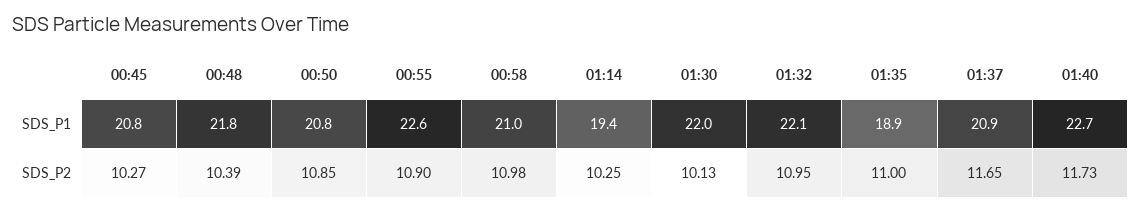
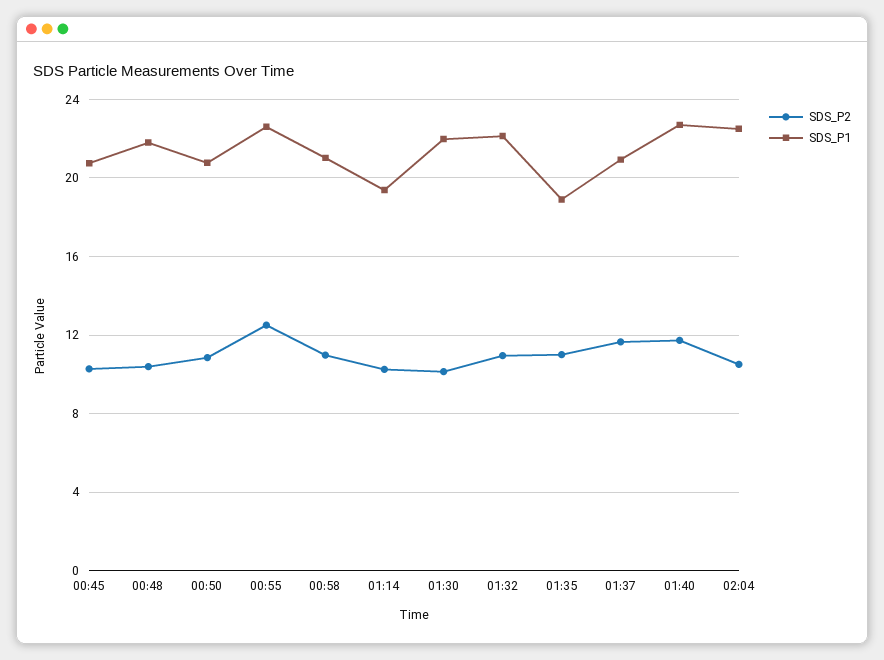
SDS_P2, 00:55: 10.9 -> 12.5
SDS_P2, 02:04: none -> 10.5
SDS_P1, 02:04: none -> 22.5

